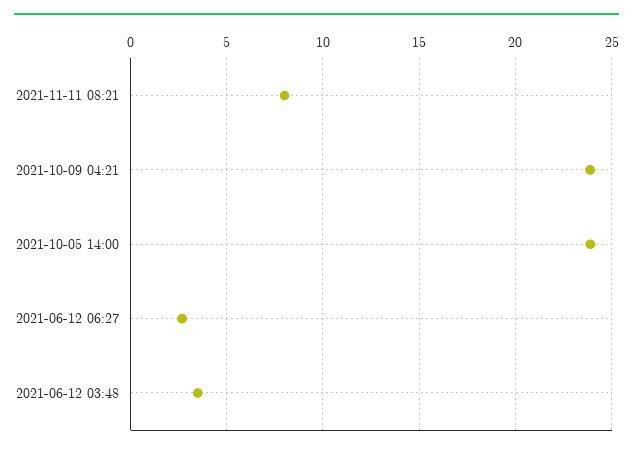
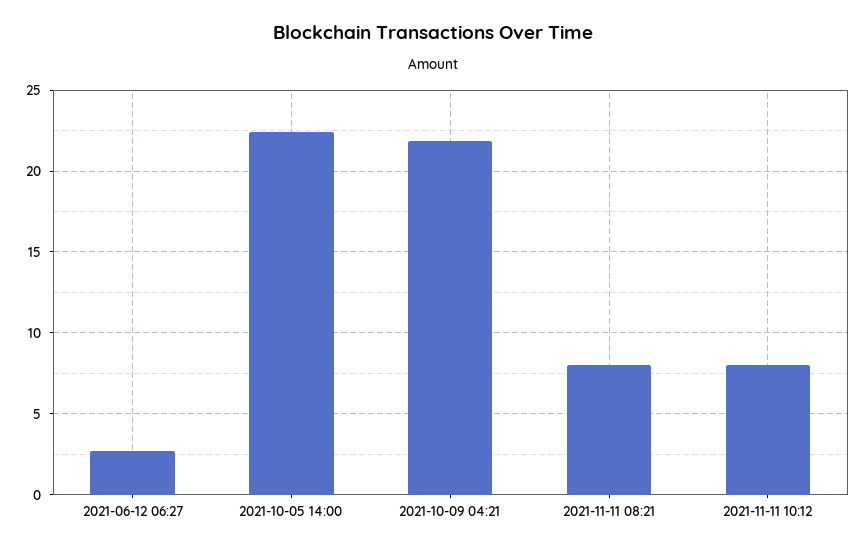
2021-10-09 04:21: 24 -> 22
2021-10-05 14:00: 24 -> 22.5
2021-06-12 03:48: 3.5 -> none
2021-11-11 10:12: none -> 8

